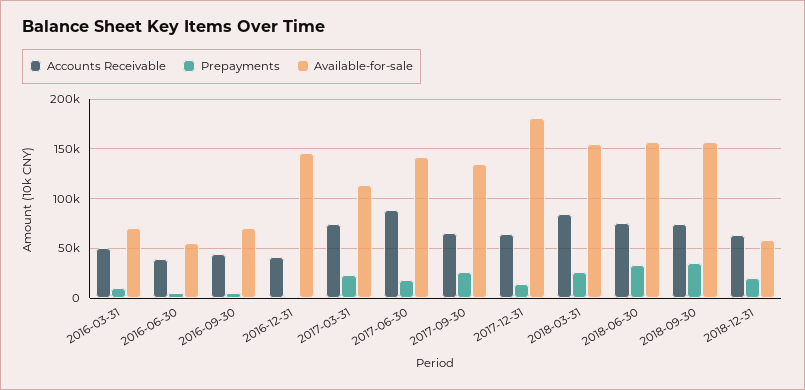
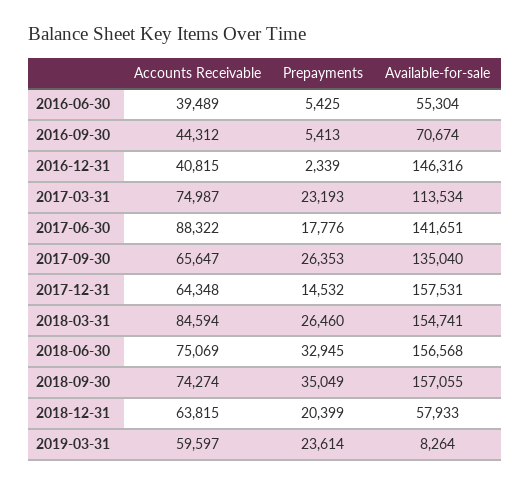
Accounts Receivable, 2016-03-31: 50000 -> none
Prepayments, 2016-03-31: 10000 -> none
Available-for-sale, 2016-03-31: 70000 -> none
Available-for-sale, 2017-12-31: 180000 -> 157531
Accounts Receivable, 2019-03-31: none -> 59597
Prepayments, 2019-03-31: none -> 23614
Available-for-sale, 2019-03-31: none -> 8264

